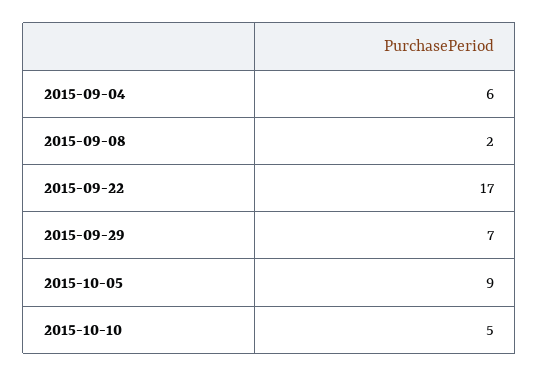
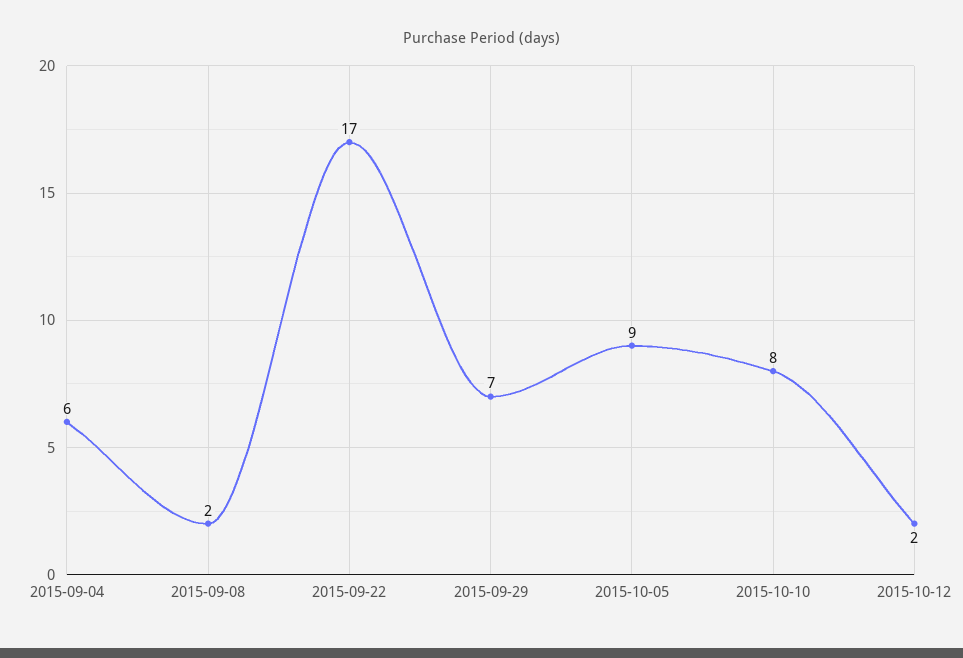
2015-10-10: 5 -> 8
2015-10-12: none -> 2

